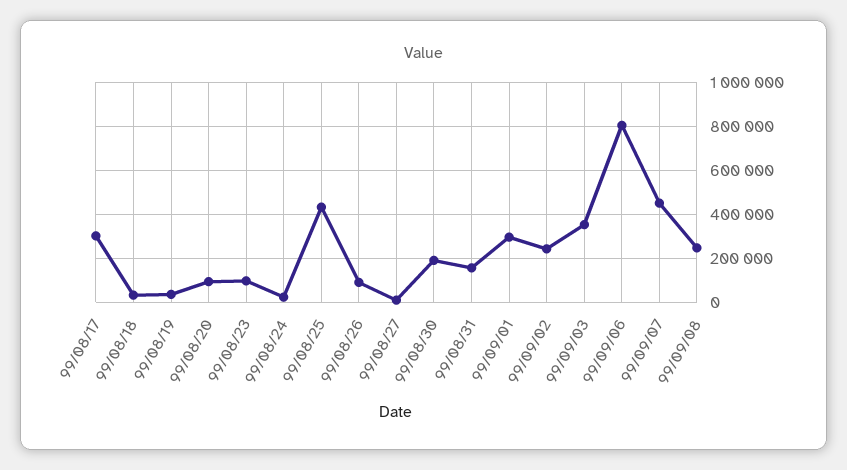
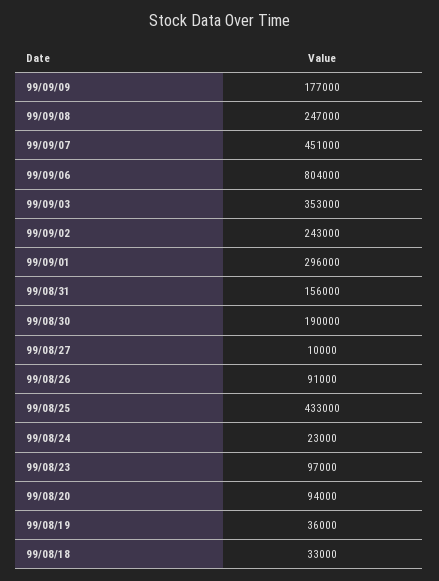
99/08/17: 300000 -> none
99/09/09: none -> 177000

